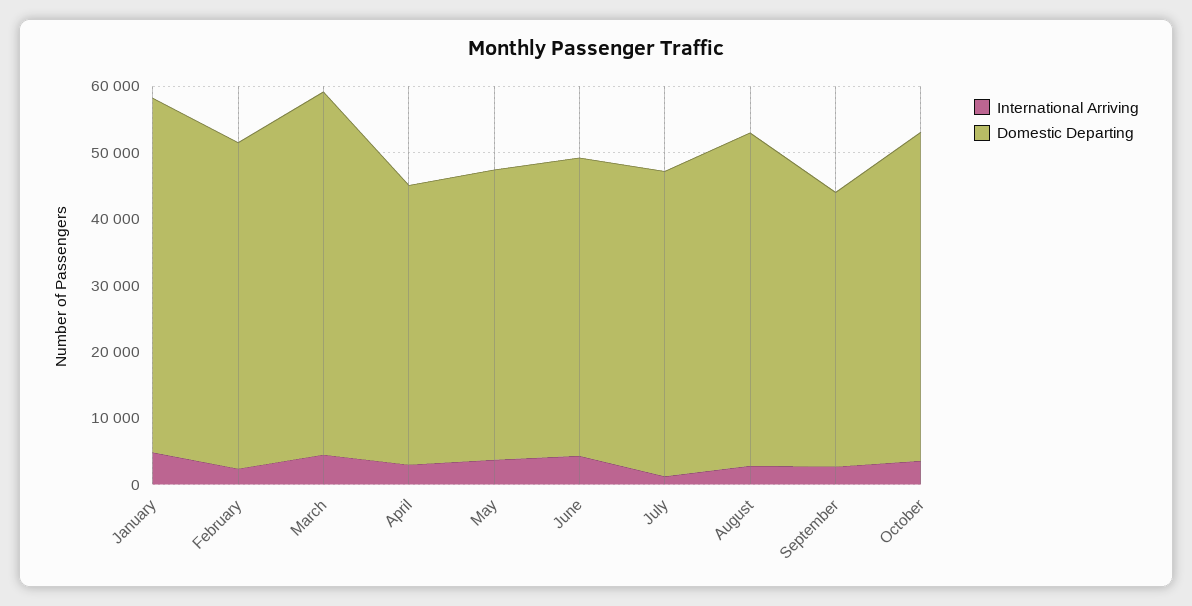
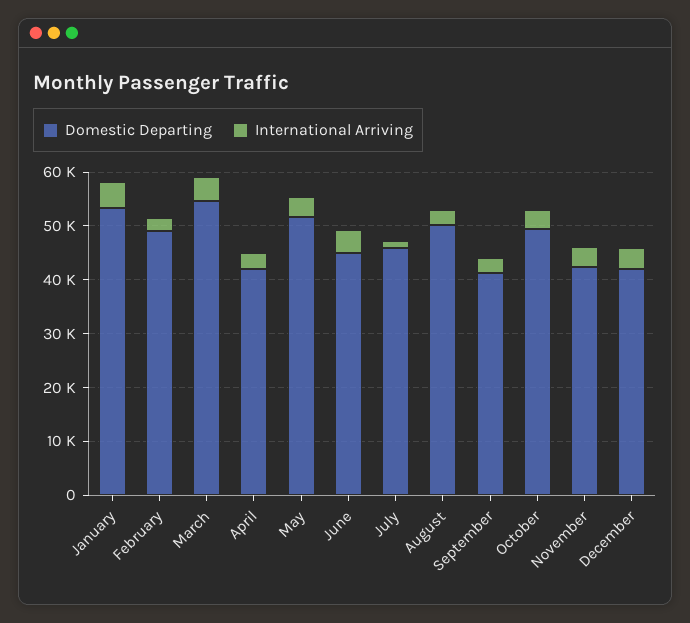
Domestic Departing, May: 44000 -> 52000
Domestic Departing, November: none -> 42000
International Arriving, November: none -> 4000
Domestic Departing, December: none -> 42000
International Arriving, December: none -> 4000

